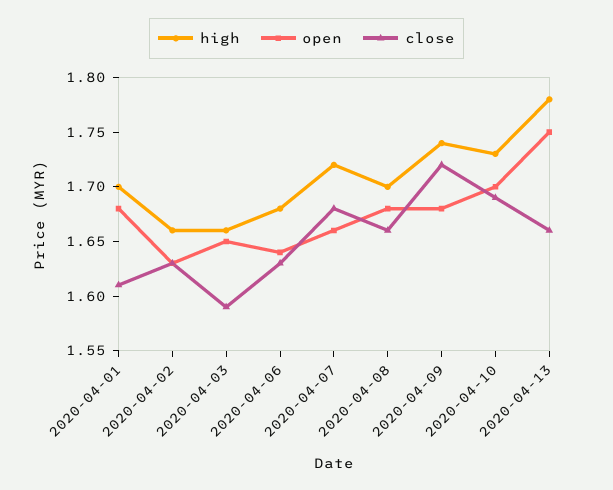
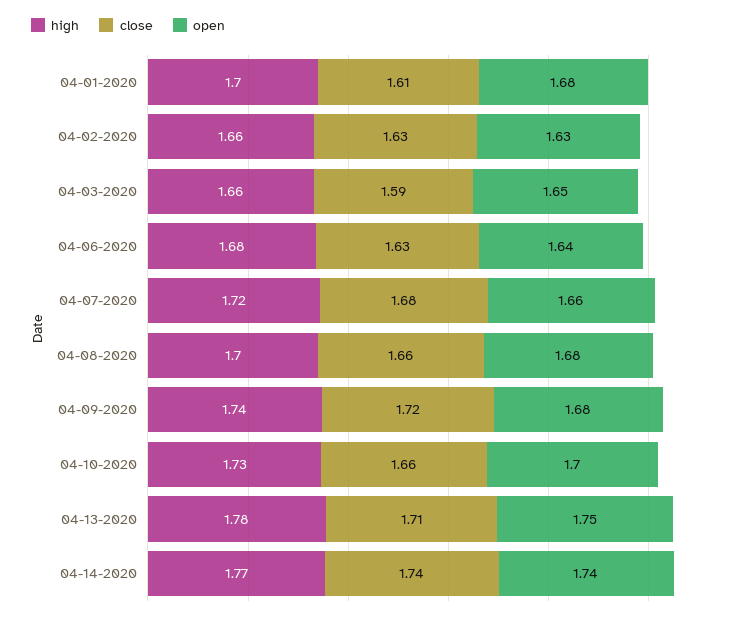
close, 2020-04-10: 1.69 -> 1.66
close, 2020-04-13: 1.66 -> 1.71
high, 04-14-2020: none -> 1.77
close, 04-14-2020: none -> 1.74
open, 04-14-2020: none -> 1.74

